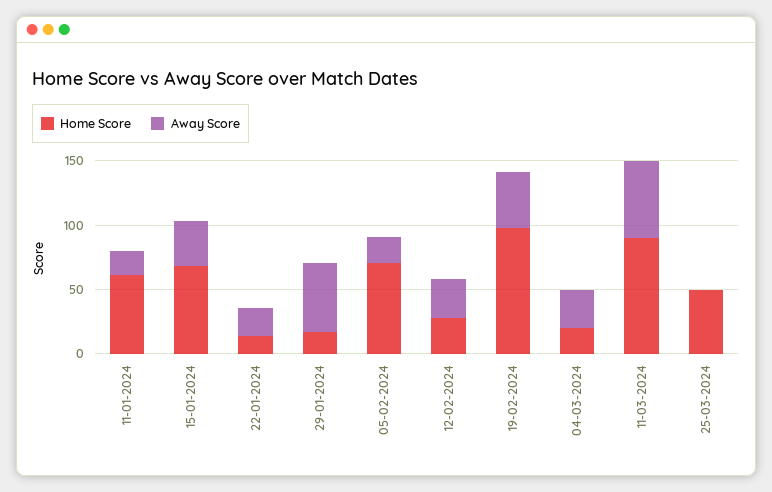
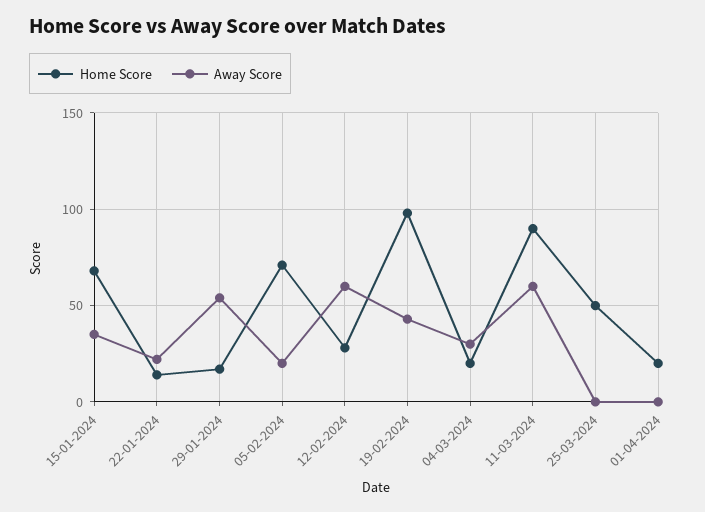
Home Score, 11-01-2024: 60 -> none
Away Score, 11-01-2024: 20 -> none
Away Score, 12-02-2024: 30 -> 60
Home Score, 01-04-2024: none -> 20
Away Score, 01-04-2024: none -> 0

